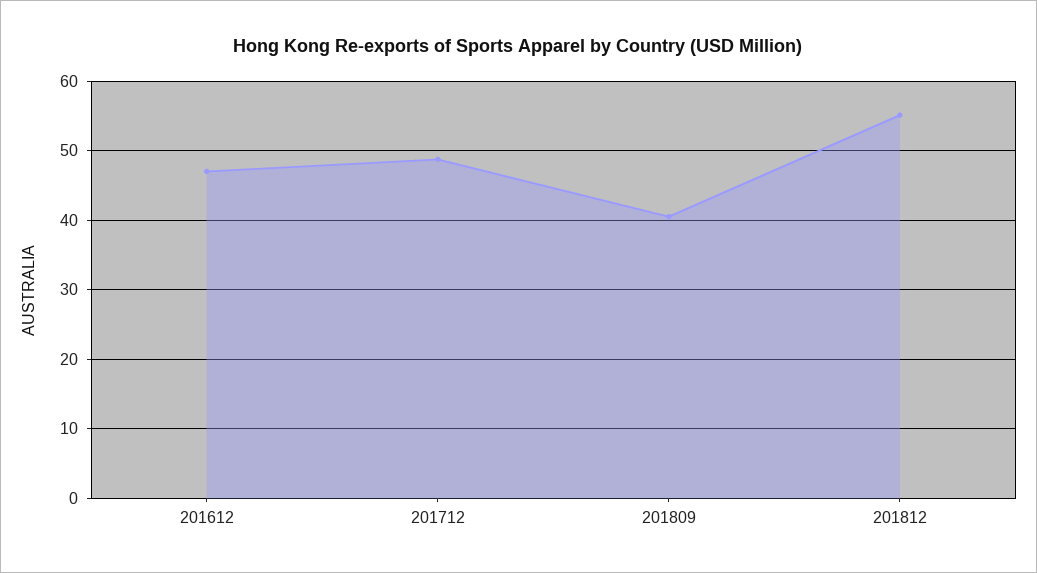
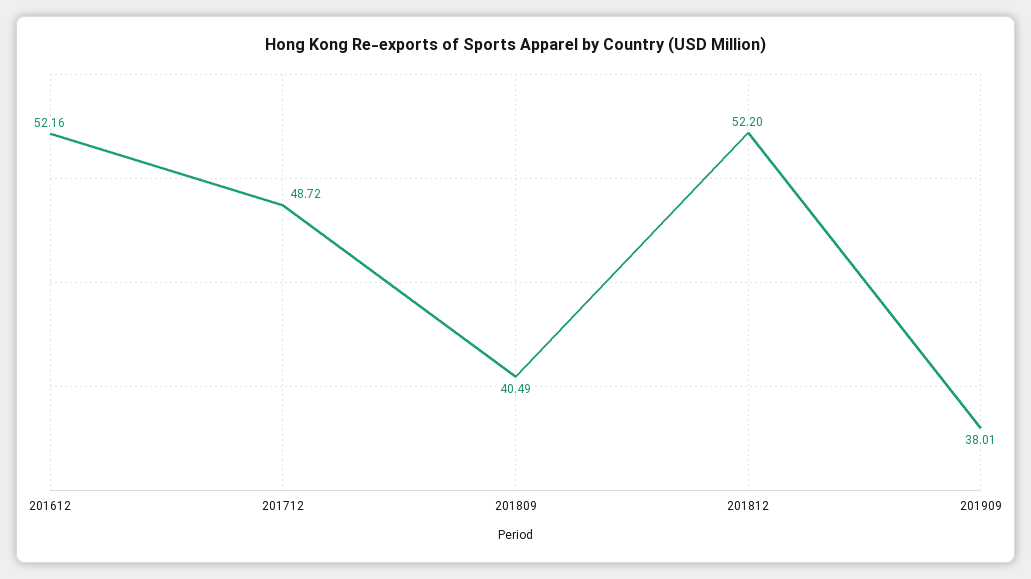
201612: 47 -> 52.16
201812: 55 -> 52.2
201909: none -> 38.01

